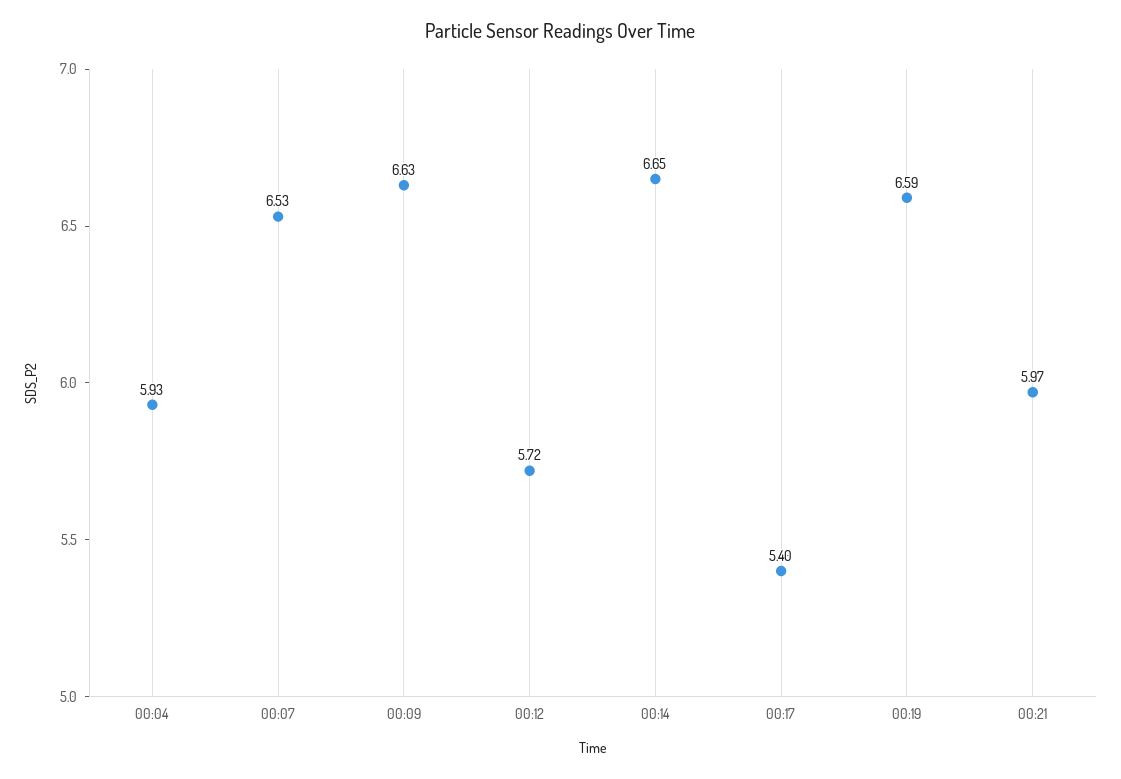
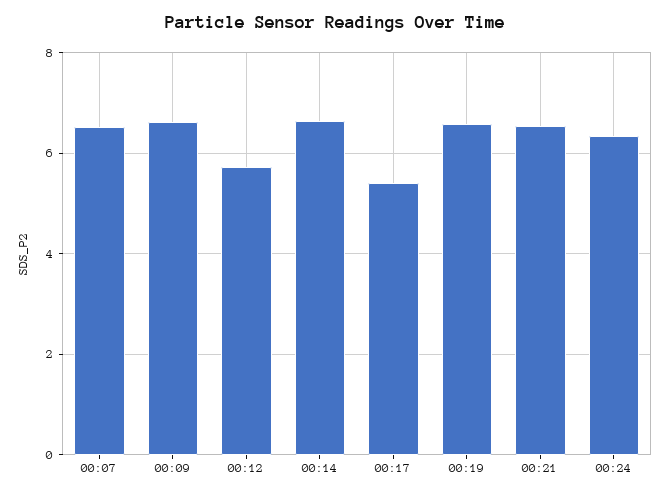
00:04: 5.93 -> none
00:21: 5.97 -> 6.6
00:24: none -> 6.4

